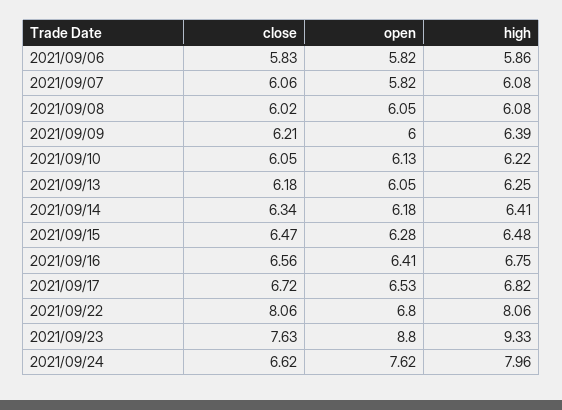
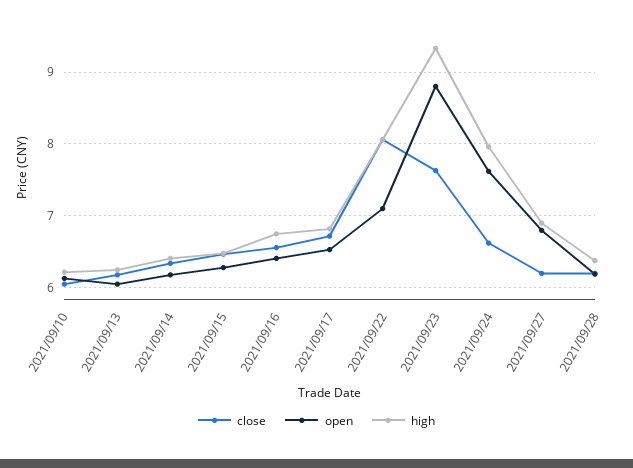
close, 2021/09/06: 5.83 -> none
open, 2021/09/06: 5.82 -> none
high, 2021/09/06: 5.86 -> none
close, 2021/09/07: 6.06 -> none
open, 2021/09/07: 5.82 -> none
high, 2021/09/07: 6.08 -> none
close, 2021/09/08: 6.02 -> none
open, 2021/09/08: 6.05 -> none
high, 2021/09/08: 6.08 -> none
close, 2021/09/09: 6.21 -> none
open, 2021/09/09: 6 -> none
high, 2021/09/09: 6.39 -> none
open, 2021/09/22: 6.8 -> 7.1
close, 2021/09/27: none -> 6.2
open, 2021/09/27: none -> 6.8
high, 2021/09/27: none -> 6.9
close, 2021/09/28: none -> 6.2
open, 2021/09/28: none -> 6.2
high, 2021/09/28: none -> 6.4

